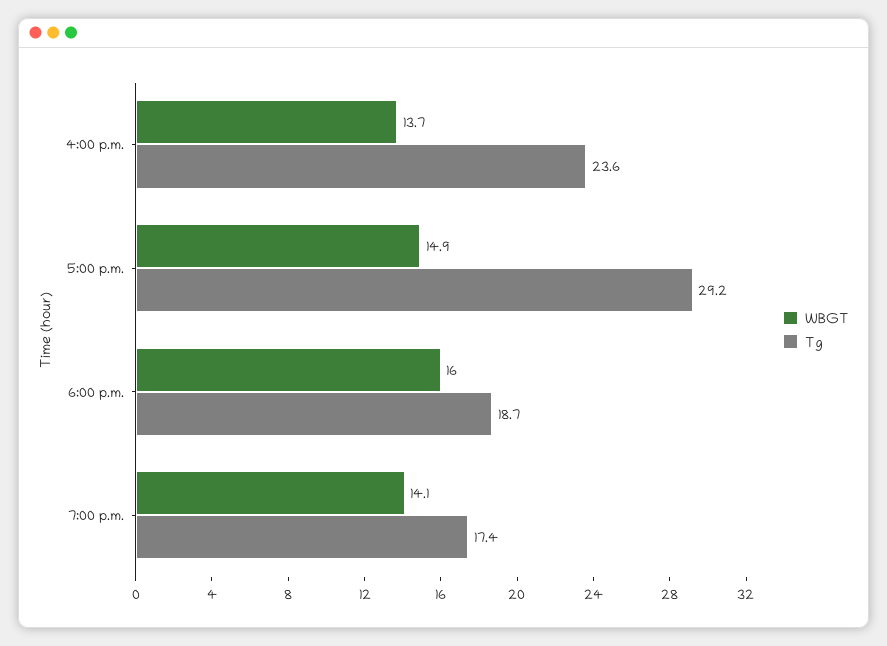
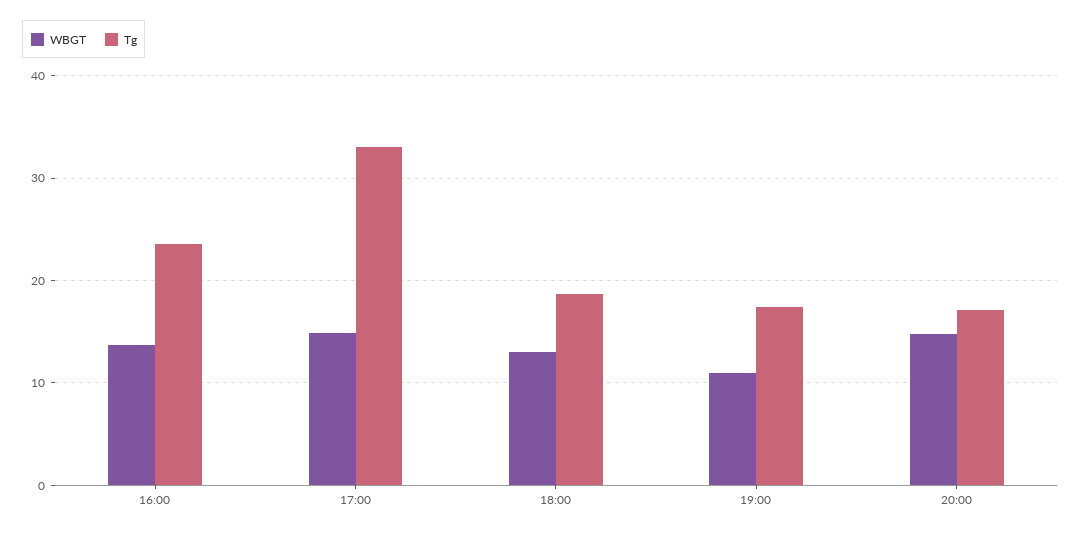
Tg, 5:00 p.m.: 29.2 -> 33
WBGT, 6:00 p.m.: 16 -> 13
WBGT, 7:00 p.m.: 14.1 -> 11
WBGT, 20:00: none -> 15
Tg, 20:00: none -> 17

